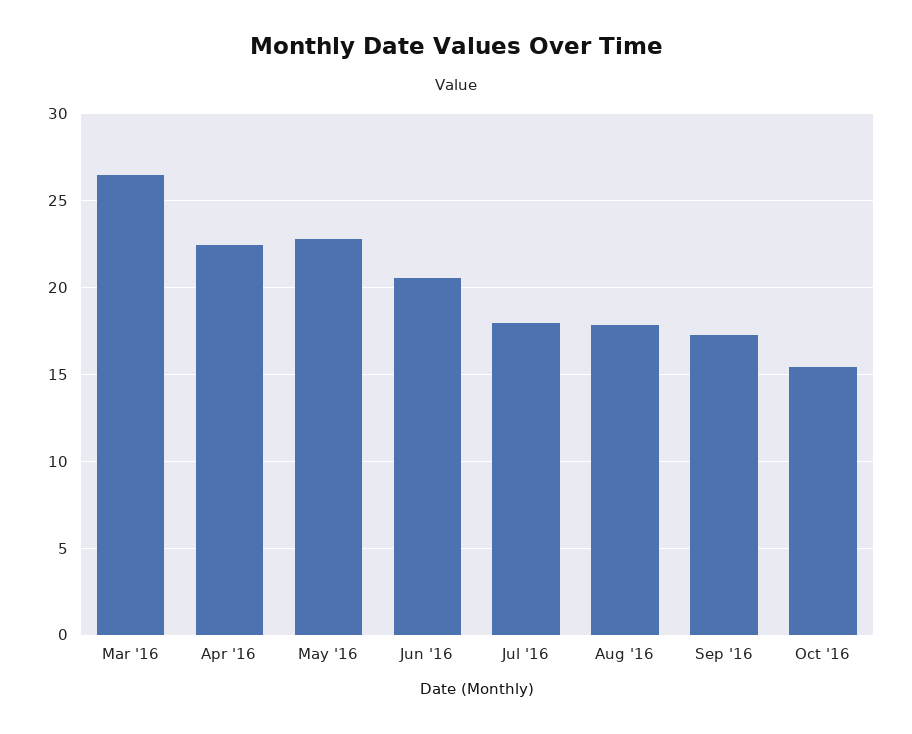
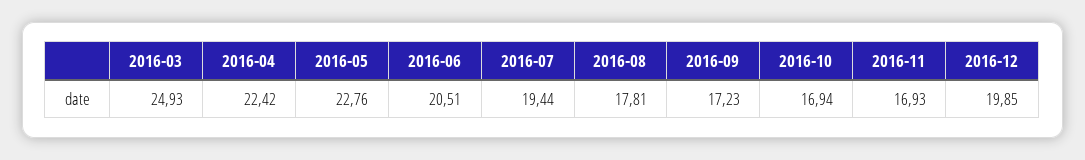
Mar '16: 26.5 -> 24.93
Jul '16: 18 -> 19.44
Oct '16: 15.5 -> 16.94
2016-11: none -> 16.93
2016-12: none -> 19.85

